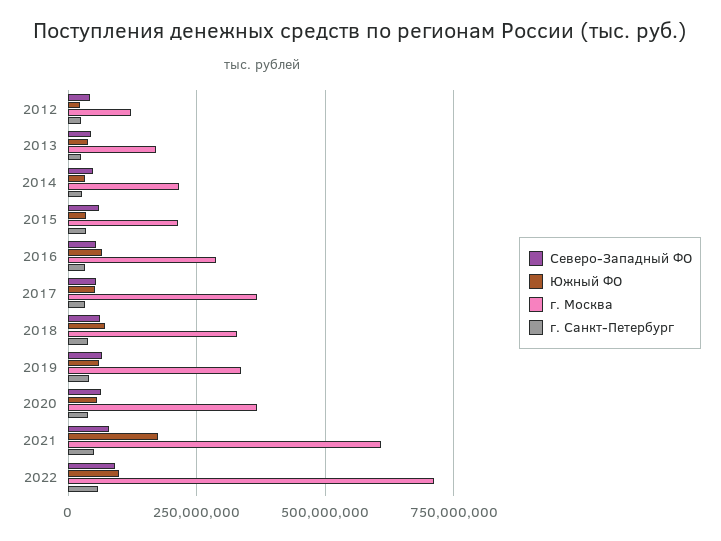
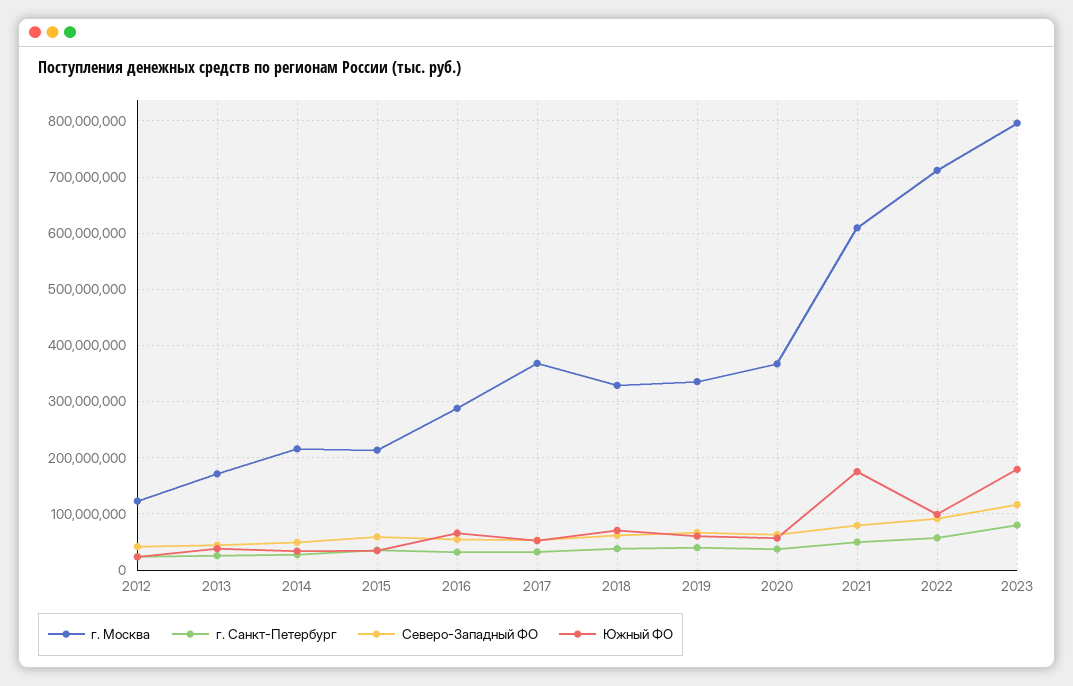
г. Москва, 2023: none -> 800000000
г. Санкт-Петербург, 2023: none -> 80000000
Северо-Западный ФО, 2023: none -> 120000000
Южный ФО, 2023: none -> 180000000

